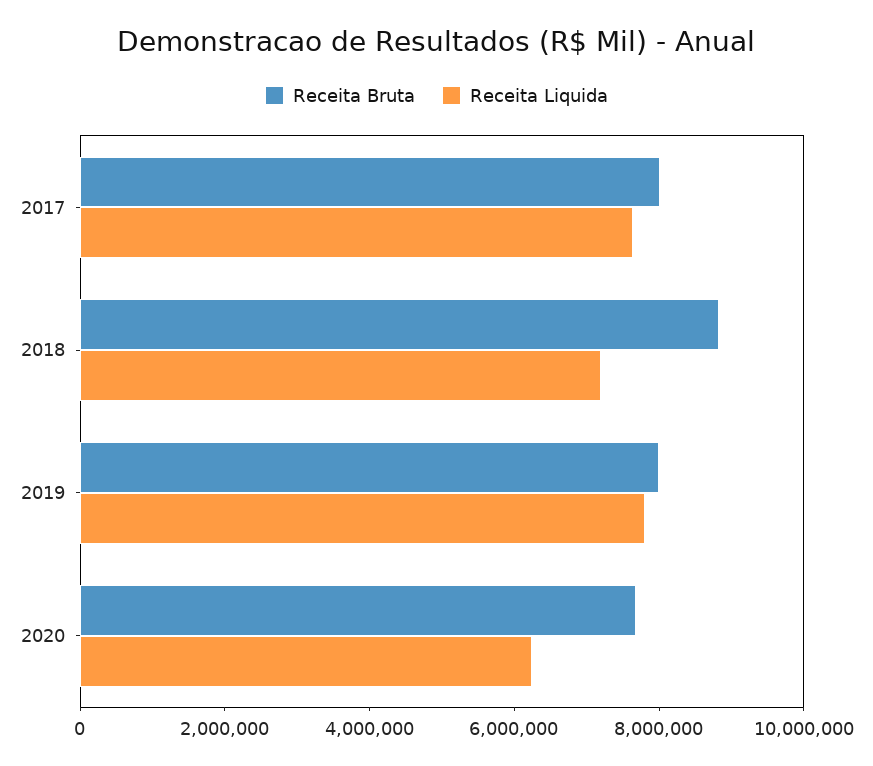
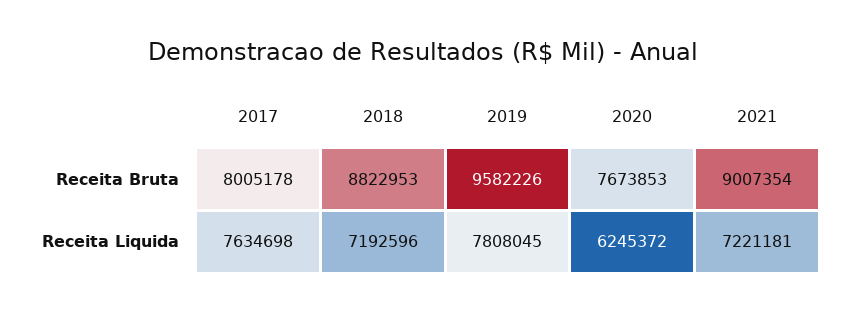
Receita Bruta, 2019: 8000000 -> 9582226
Receita Bruta, 2021: none -> 9007354
Receita Liquida, 2021: none -> 7221181

